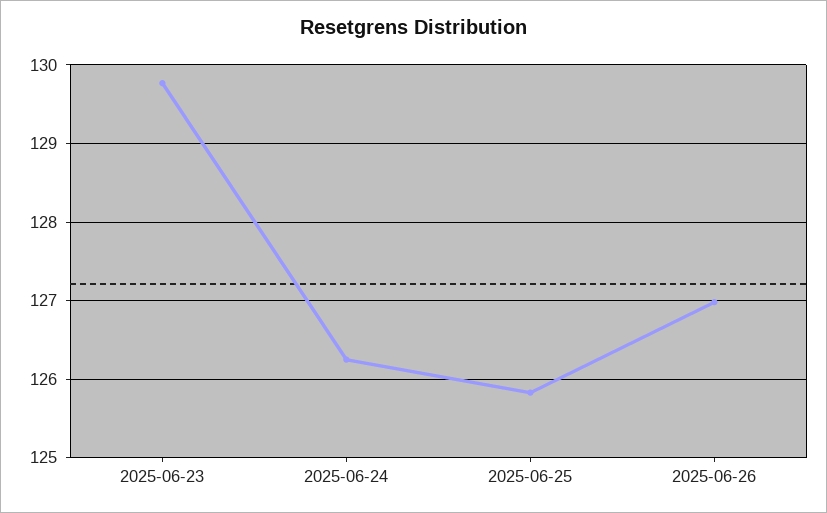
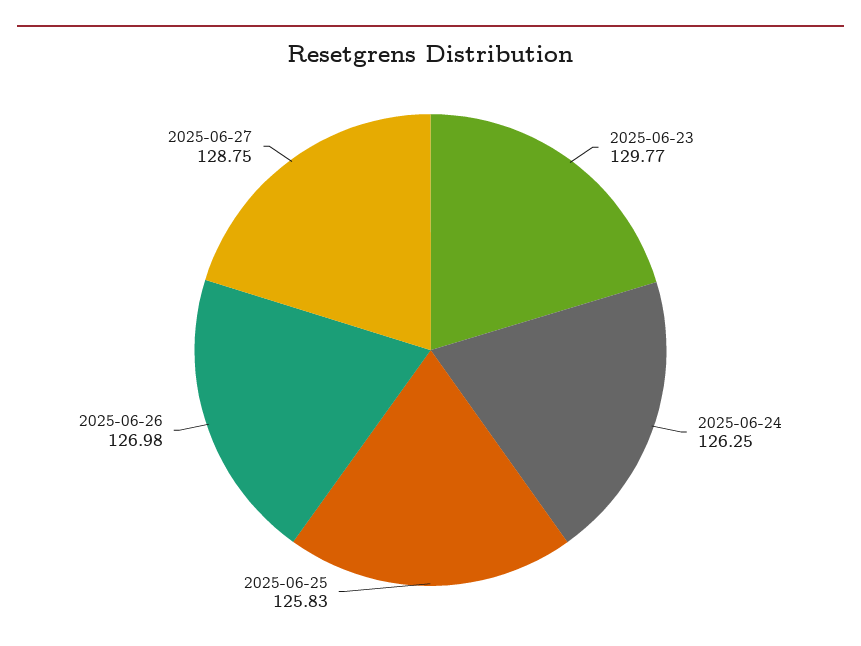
2025-06-27: none -> 128.75

